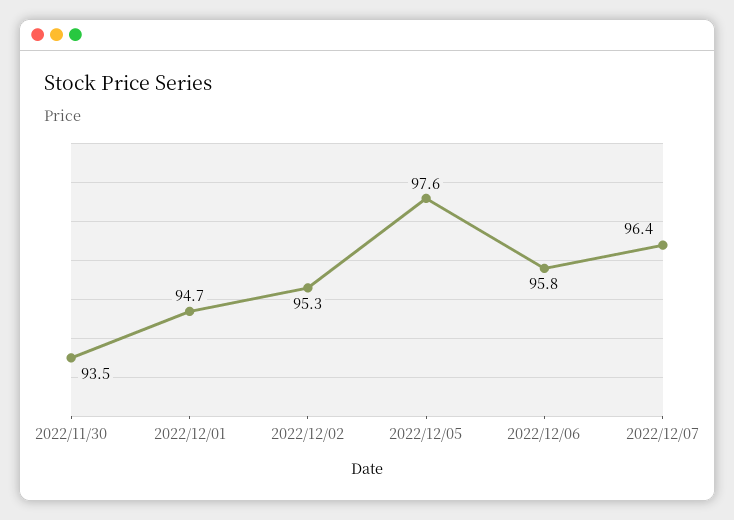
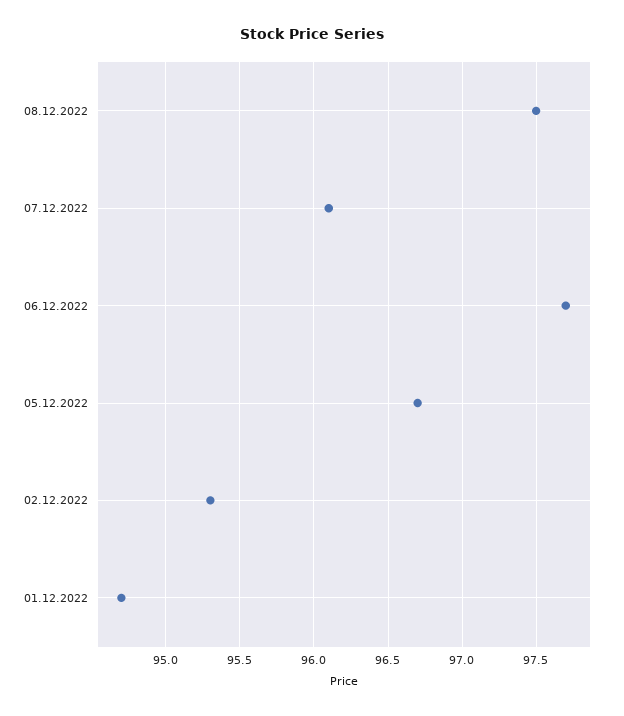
2022/11/30: 93.5 -> none
2022/12/05: 97.6 -> 96.7
2022/12/06: 95.8 -> 97.7
2022/12/07: 96.4 -> 96.1
08.12.2022: none -> 97.5

